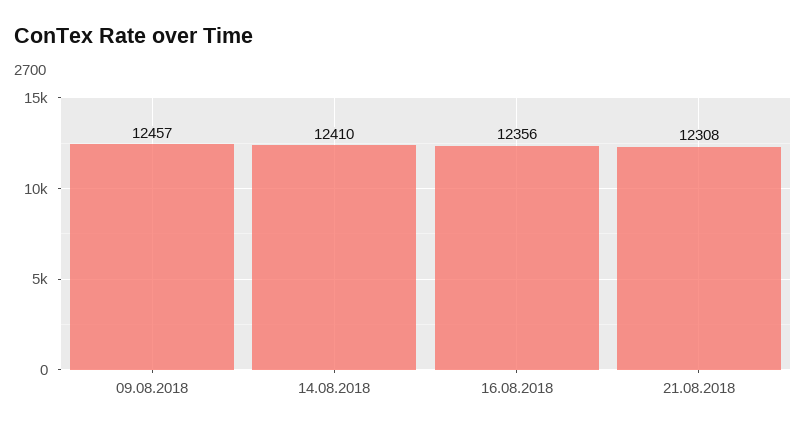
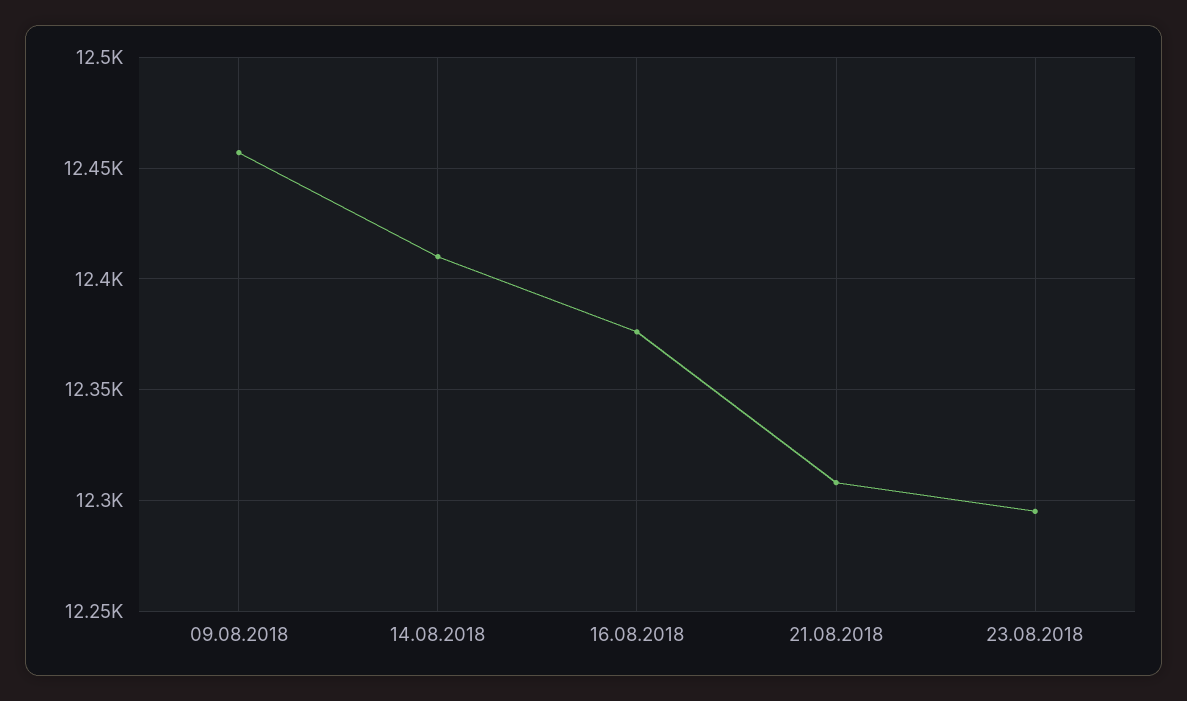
16.08.2018: 12356 -> 12375
23.08.2018: none -> 12295

